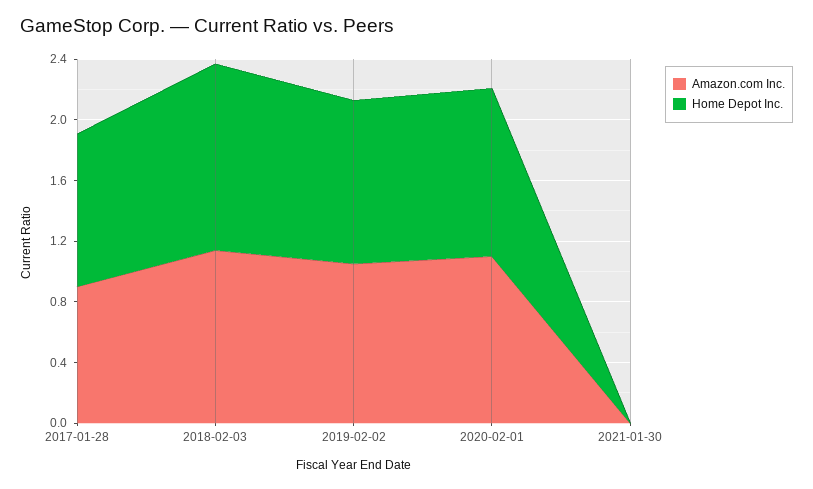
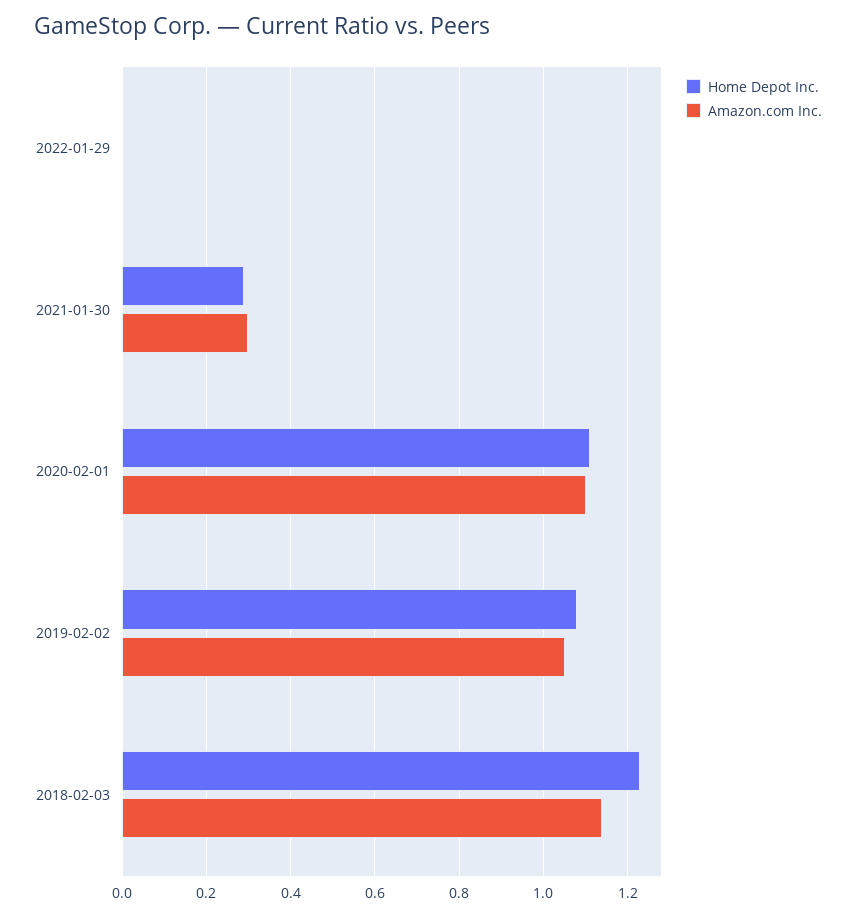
Amazon.com Inc., 2017-01-28: 0.9 -> none
Home Depot Inc., 2017-01-28: 1 -> none
Amazon.com Inc., 2021-01-30: 0 -> 0.3
Home Depot Inc., 2021-01-30: 0 -> 0.3
Home Depot Inc., 2022-01-29: none -> 0
Amazon.com Inc., 2022-01-29: none -> 0

